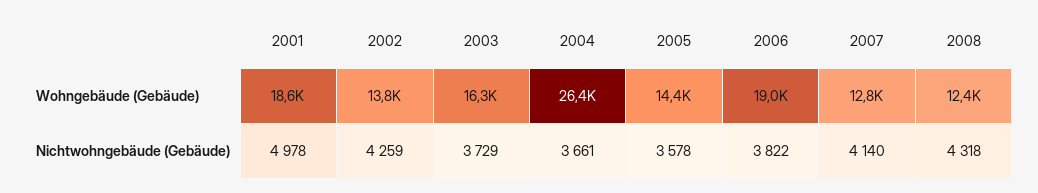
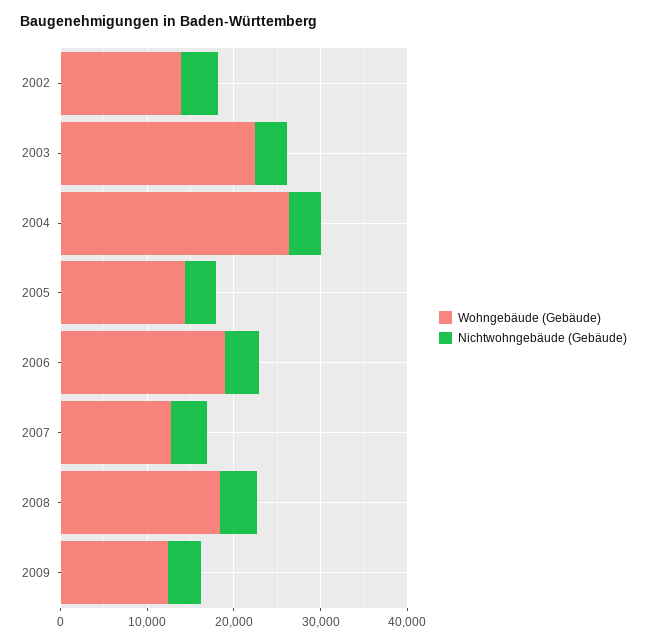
Wohngebäude (Gebäude), 2001: 18600 -> none
Wohngebäude (Gebäude), 2003: 16300 -> 22000
Wohngebäude (Gebäude), 2008: 12400 -> 18000
Nichtwohngebäude (Gebäude), 2001: 4978 -> none
Wohngebäude (Gebäude), 2009: none -> 12000
Nichtwohngebäude (Gebäude), 2009: none -> 4000

